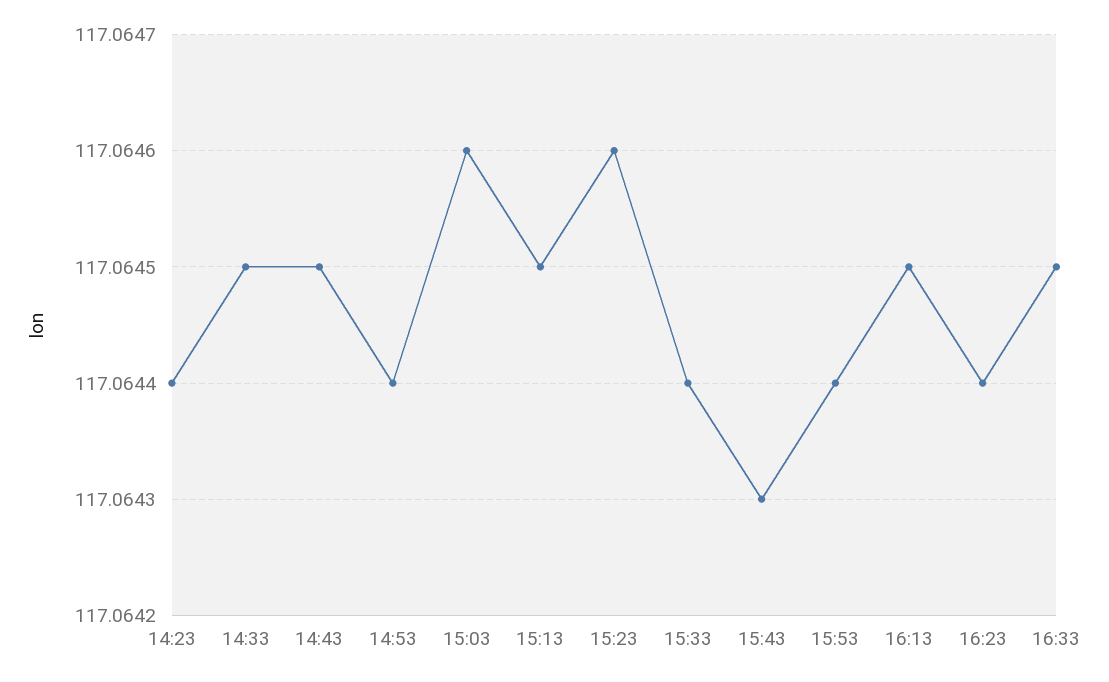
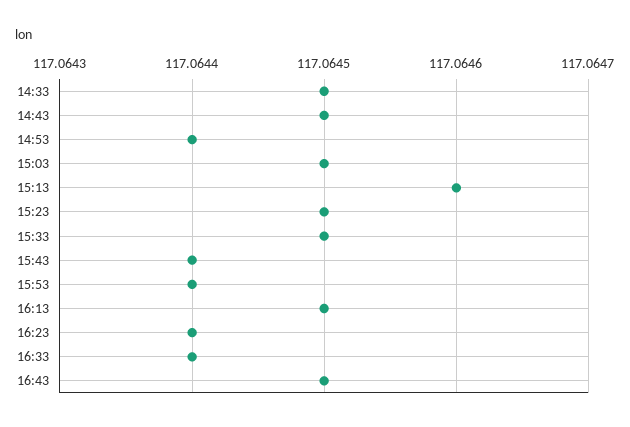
14:23: 117.0644 -> none
15:03: 117.0646 -> 117.0645
15:13: 117.0645 -> 117.0646
15:23: 117.0646 -> 117.0645
15:33: 117.0644 -> 117.0645
15:43: 117.0643 -> 117.0644
16:33: 117.0645 -> 117.0644
16:43: none -> 117.0645

